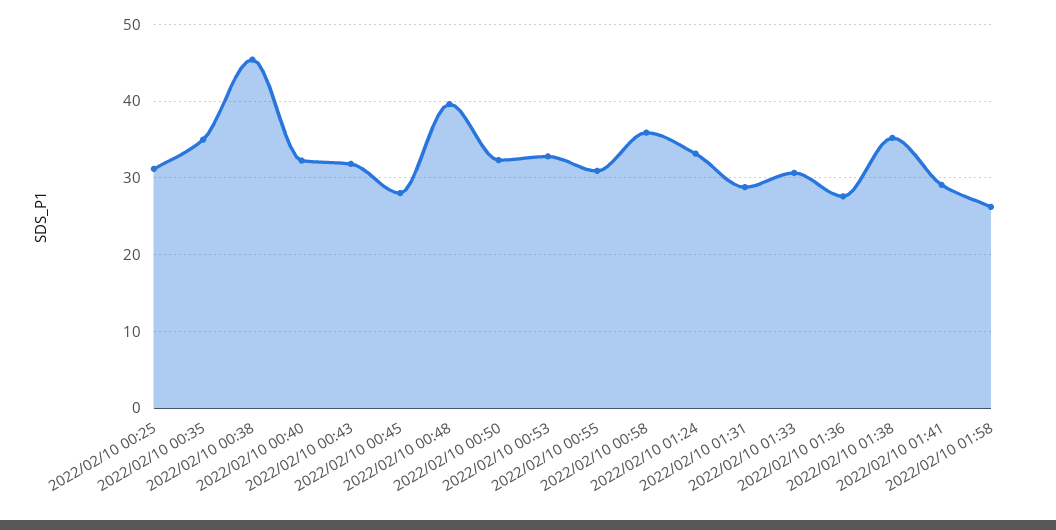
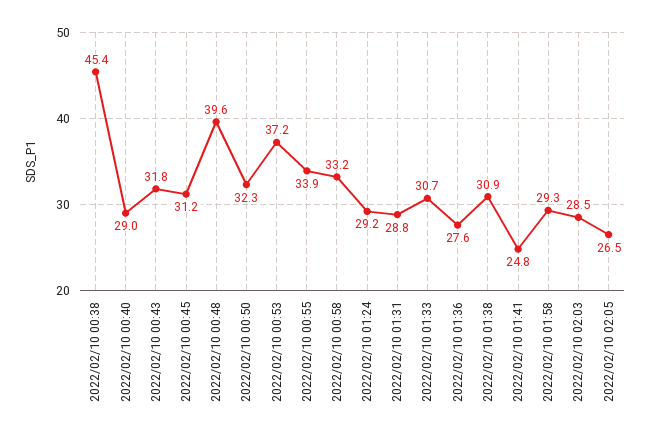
2022/02/10 00:25: 31 -> none
2022/02/10 00:35: 35 -> none
2022/02/10 00:40: 32 -> 29
2022/02/10 00:45: 28 -> 31.2
2022/02/10 00:53: 33 -> 37.2
2022/02/10 00:55: 31 -> 33.9
2022/02/10 00:58: 36 -> 33.2
2022/02/10 01:24: 33 -> 29.2
2022/02/10 01:38: 35 -> 30.9
2022/02/10 01:41: 29 -> 24.8
2022/02/10 01:58: 26 -> 29.3
2022/02/10 02:03: none -> 28.5
2022/02/10 02:05: none -> 26.5

